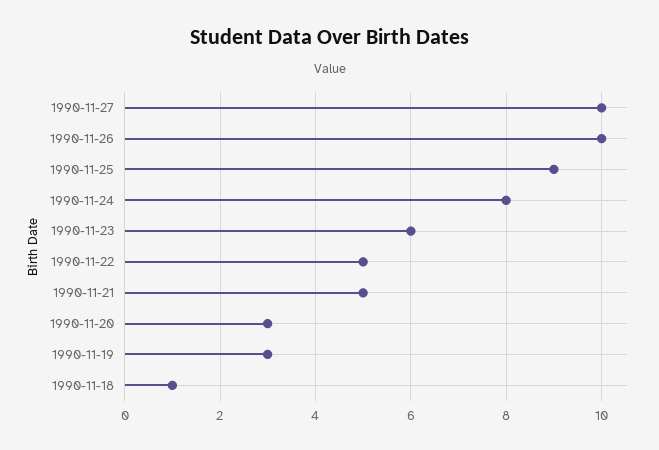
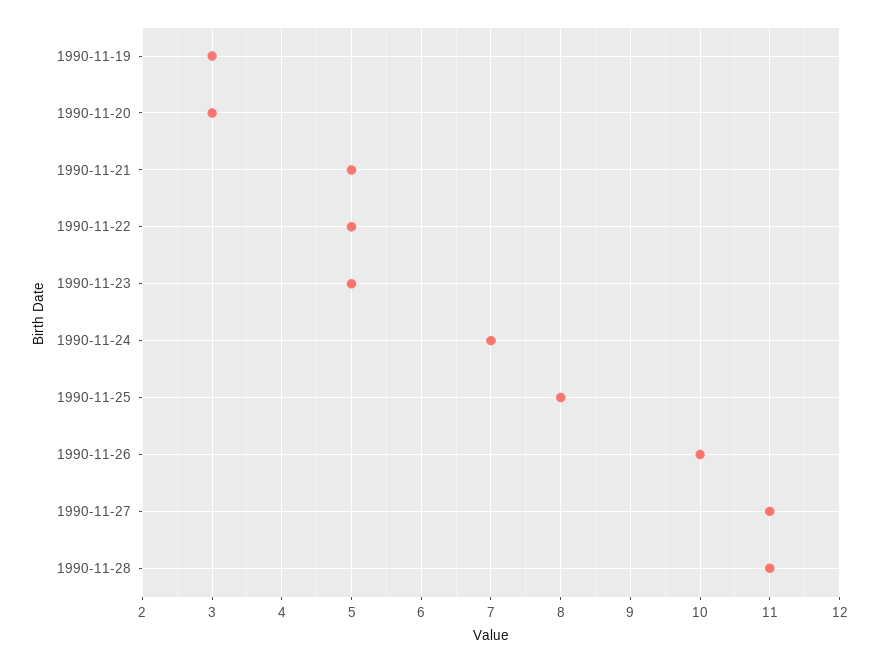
1990-11-27: 10 -> 11
1990-11-25: 9 -> 8
1990-11-24: 8 -> 7
1990-11-23: 6 -> 5
1990-11-18: 1 -> none
1990-11-28: none -> 11

